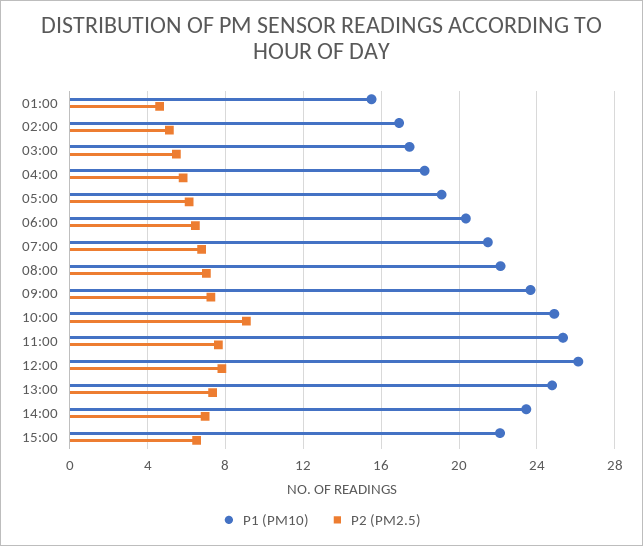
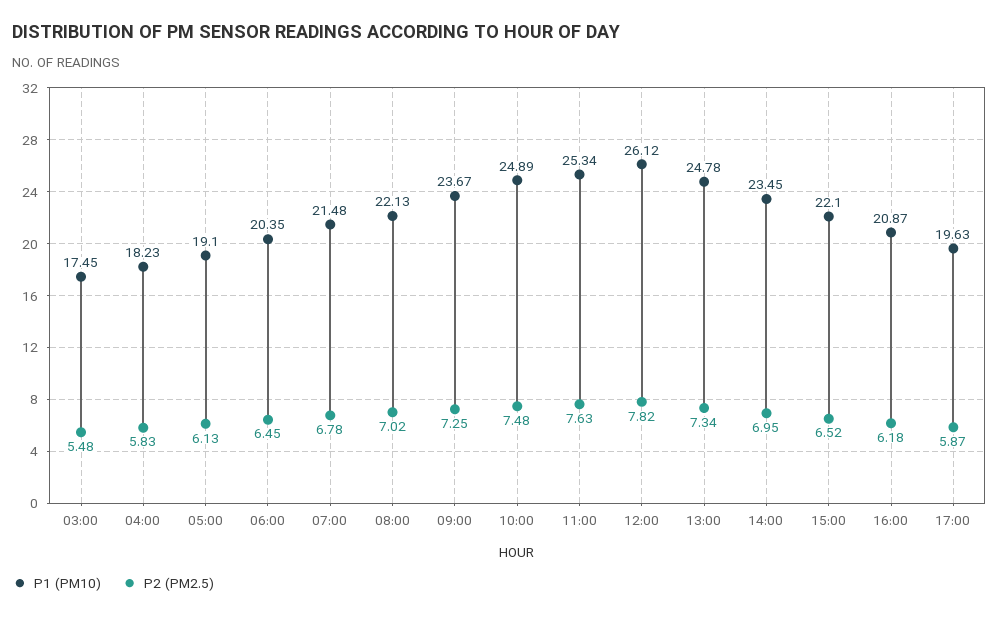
P1 (PM10), 01:00: 15.5 -> none
P2 (PM2.5), 01:00: 4.5 -> none
P1 (PM10), 02:00: 17 -> none
P2 (PM2.5), 02:00: 5 -> none
P2 (PM2.5), 10:00: 9 -> 7.48
P1 (PM10), 16:00: none -> 20.87
P2 (PM2.5), 16:00: none -> 6.18
P1 (PM10), 17:00: none -> 19.63
P2 (PM2.5), 17:00: none -> 5.87

